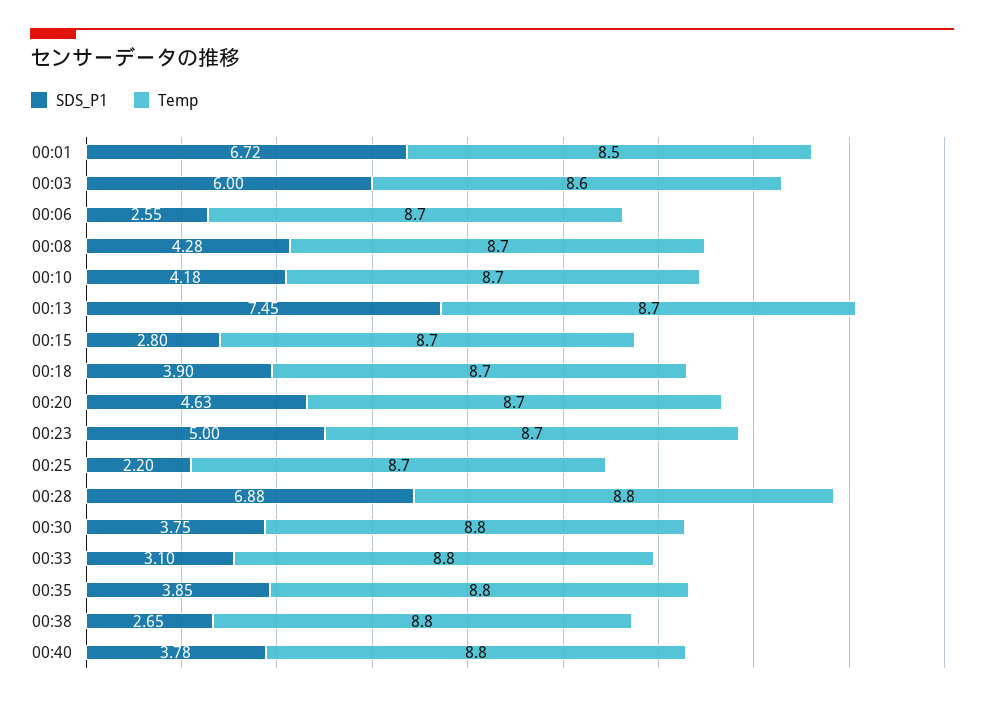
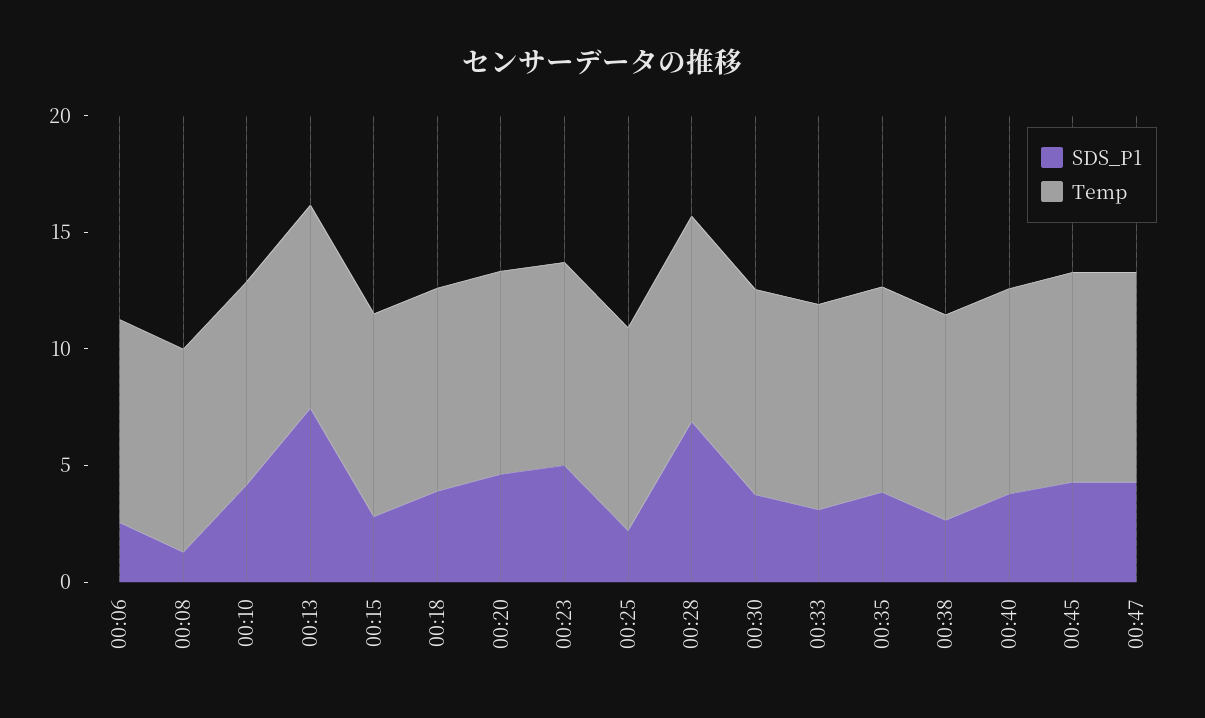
SDS_P1, 00:01: 6.72 -> none
Temp, 00:01: 8.5 -> none
SDS_P1, 00:03: 6 -> none
Temp, 00:03: 8.6 -> none
SDS_P1, 00:08: 4.28 -> 1
SDS_P1, 00:45: none -> 4
Temp, 00:45: none -> 9
SDS_P1, 00:47: none -> 4
Temp, 00:47: none -> 9

